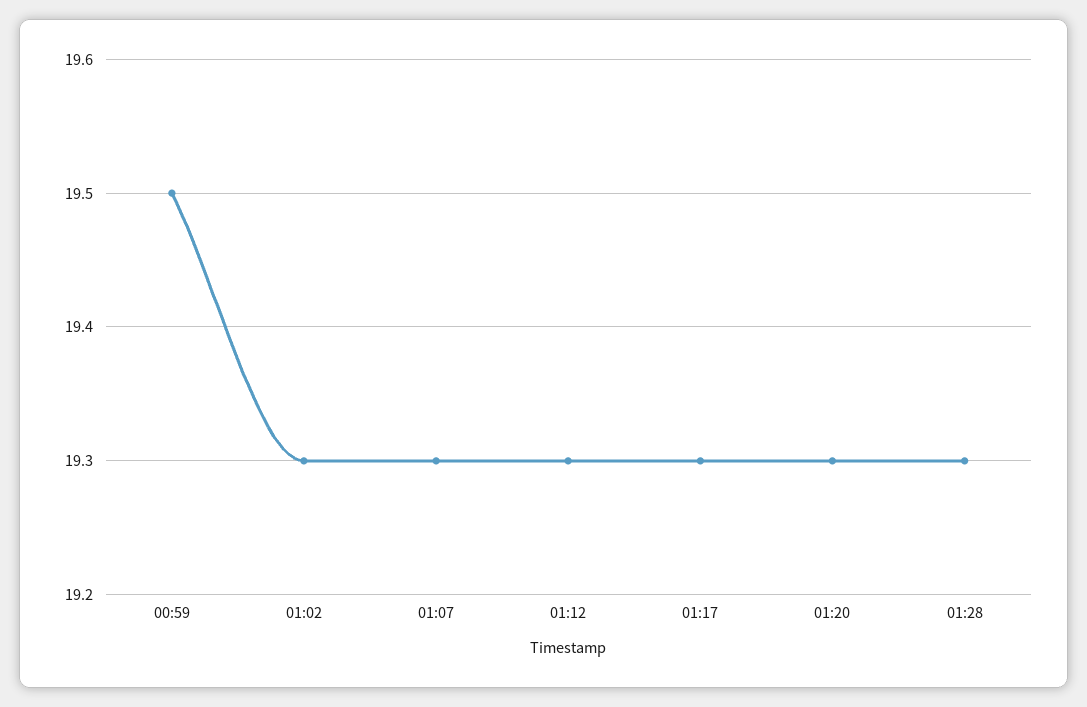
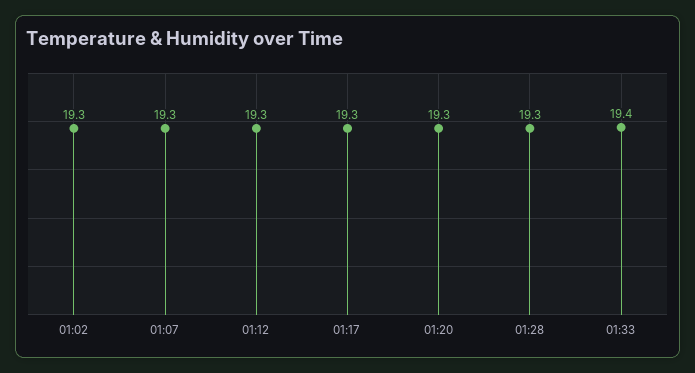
00:59: 19.5 -> none
01:33: none -> 19.4

